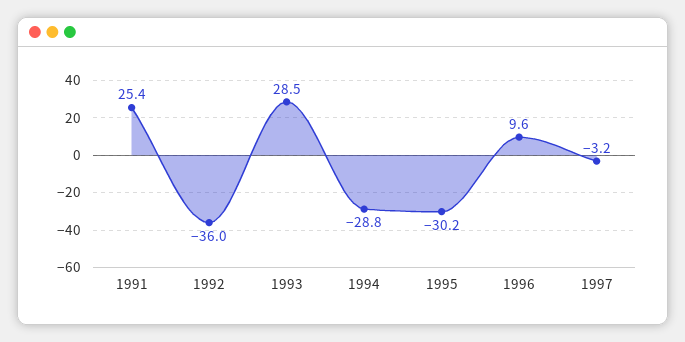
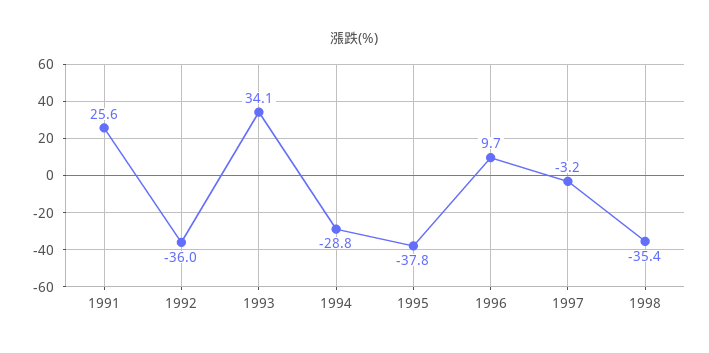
1991: 25.4 -> 25.6
1993: 28.5 -> 34.1
1995: -30.2 -> -37.8
1996: 9.6 -> 9.7
1998: none -> -35.4

